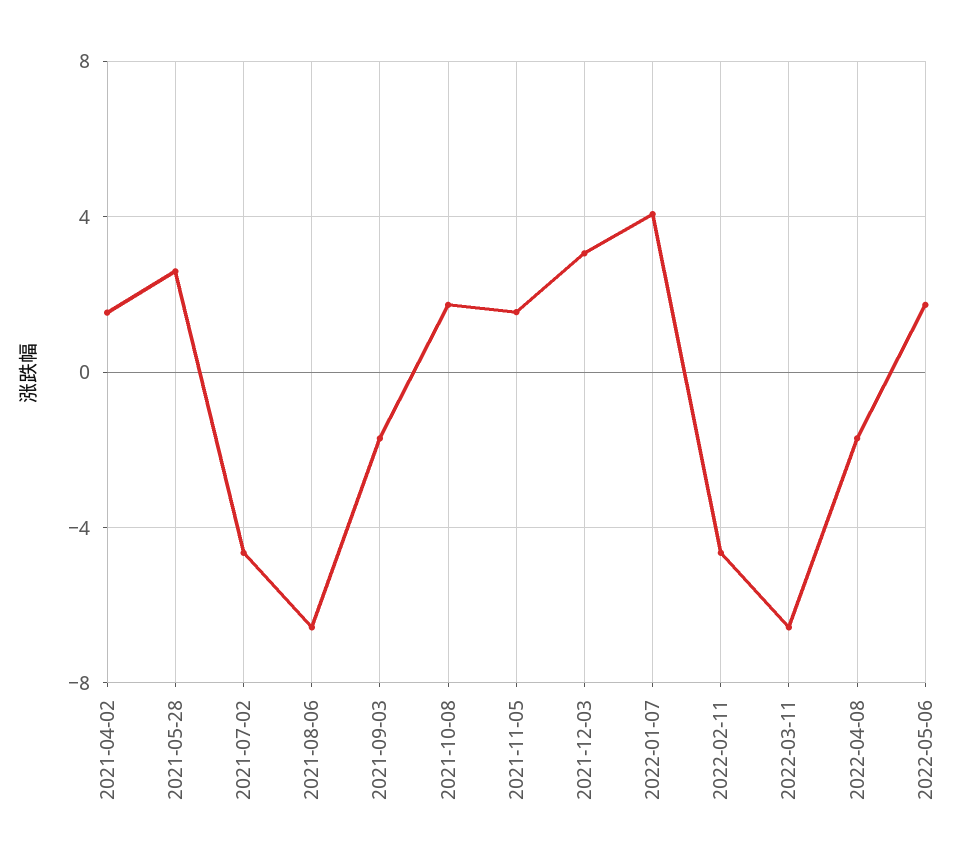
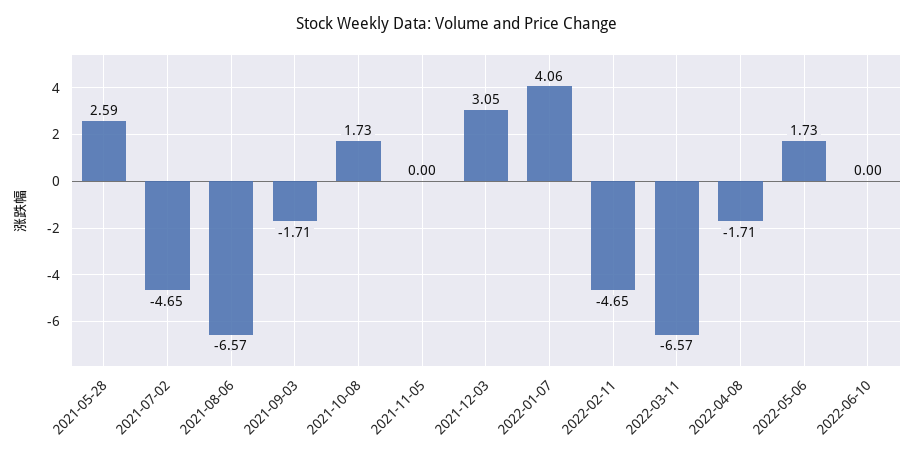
2021-04-02: 1.5 -> none
2021-11-05: 1.5 -> 0
2022-06-10: none -> 0

